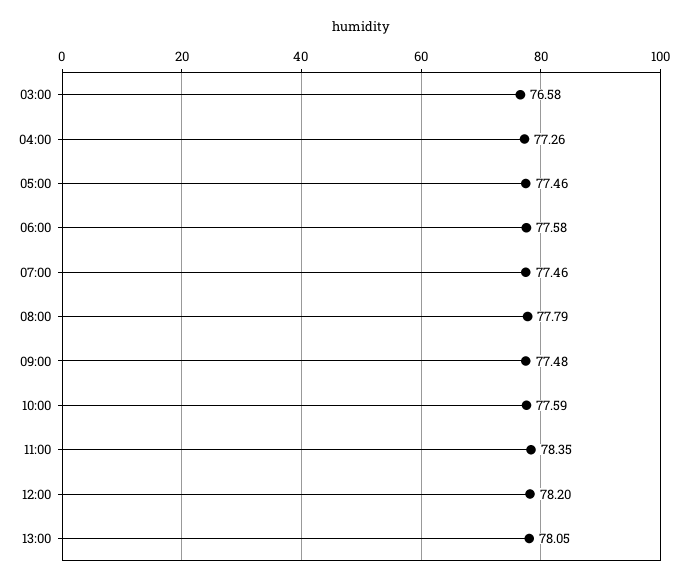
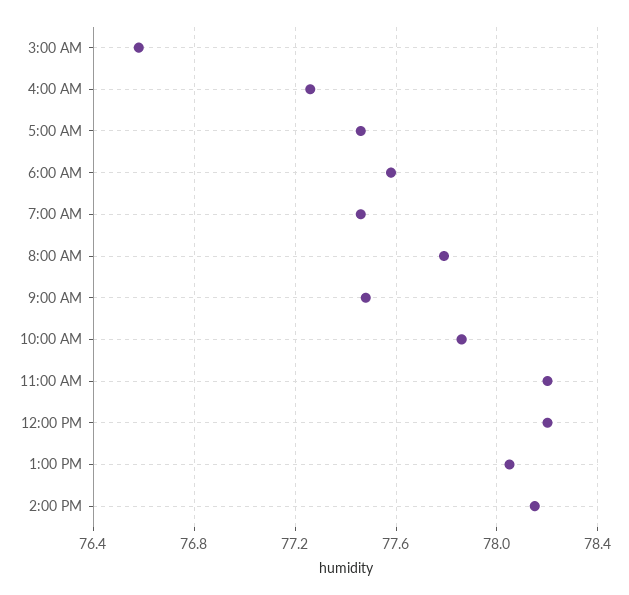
10:00: 77.59 -> 77.85
11:00: 78.35 -> 78.2
2:00 PM: none -> 78.15

